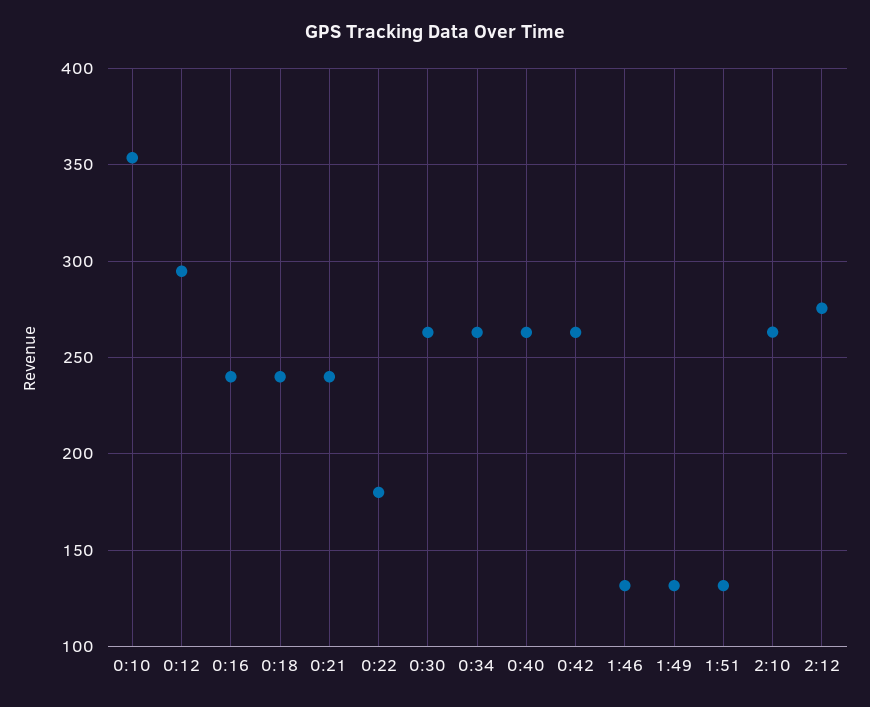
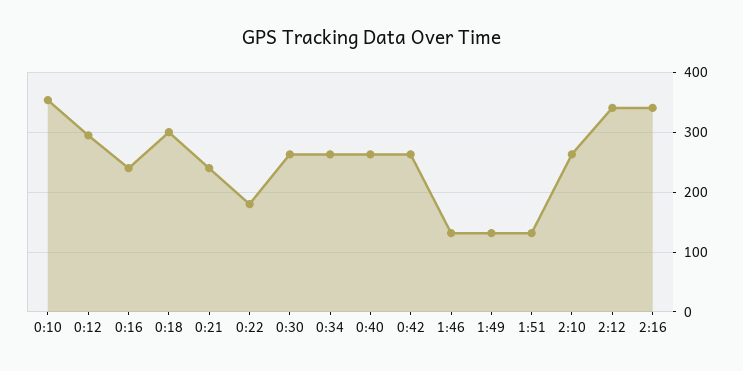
0:18: 240 -> 300
2:12: 275 -> 340
2:16: none -> 340

